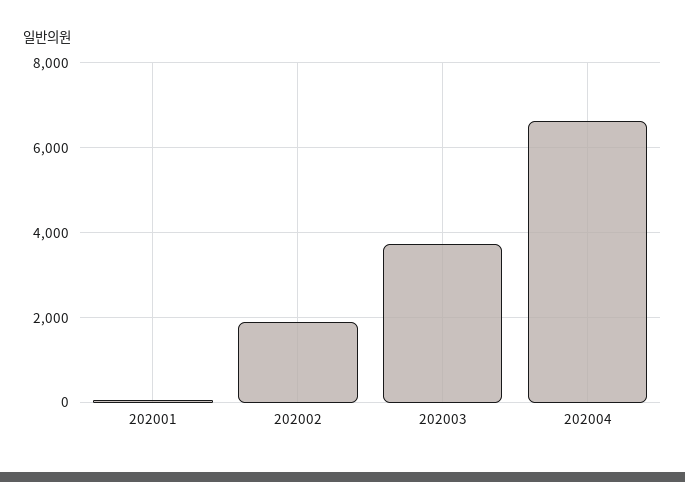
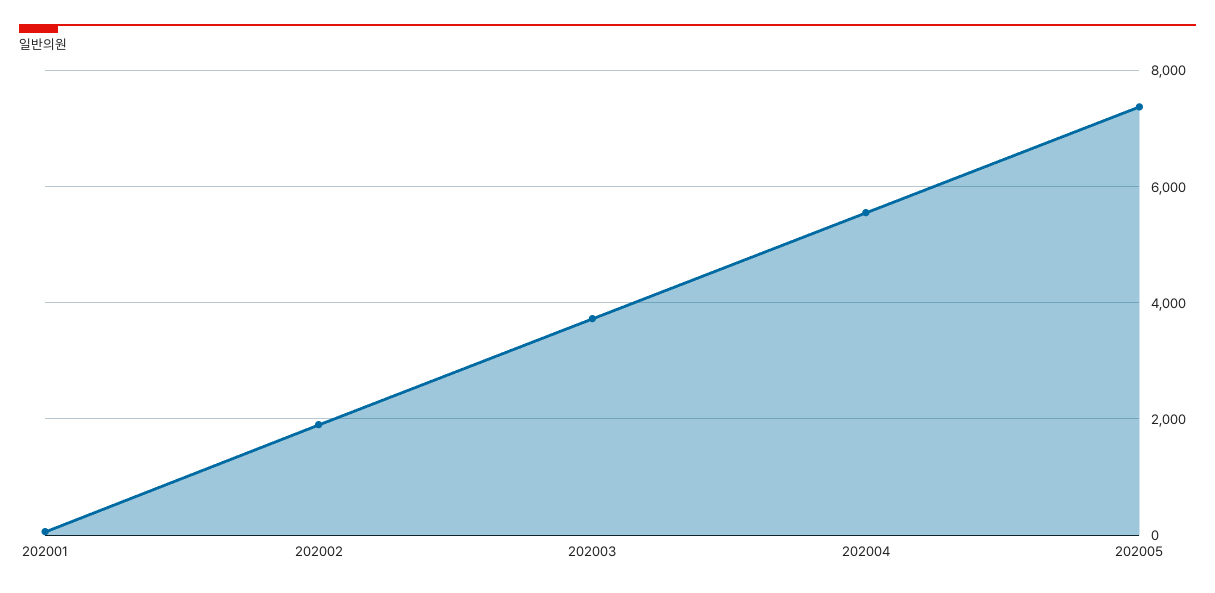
202004: 6600 -> 5600
202005: none -> 7400

